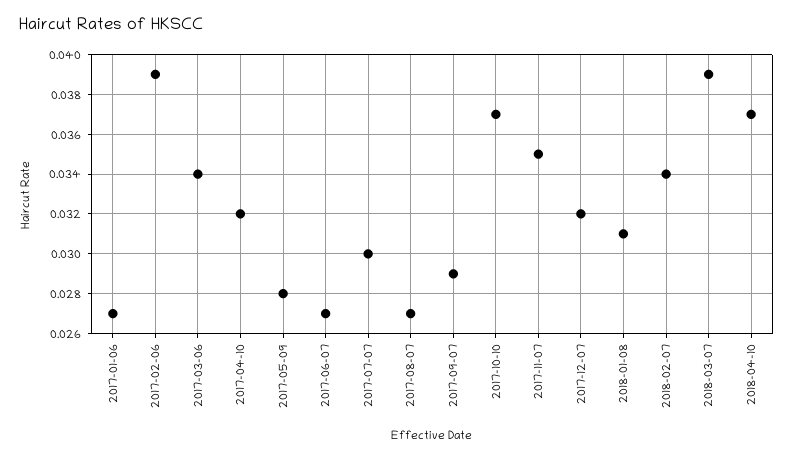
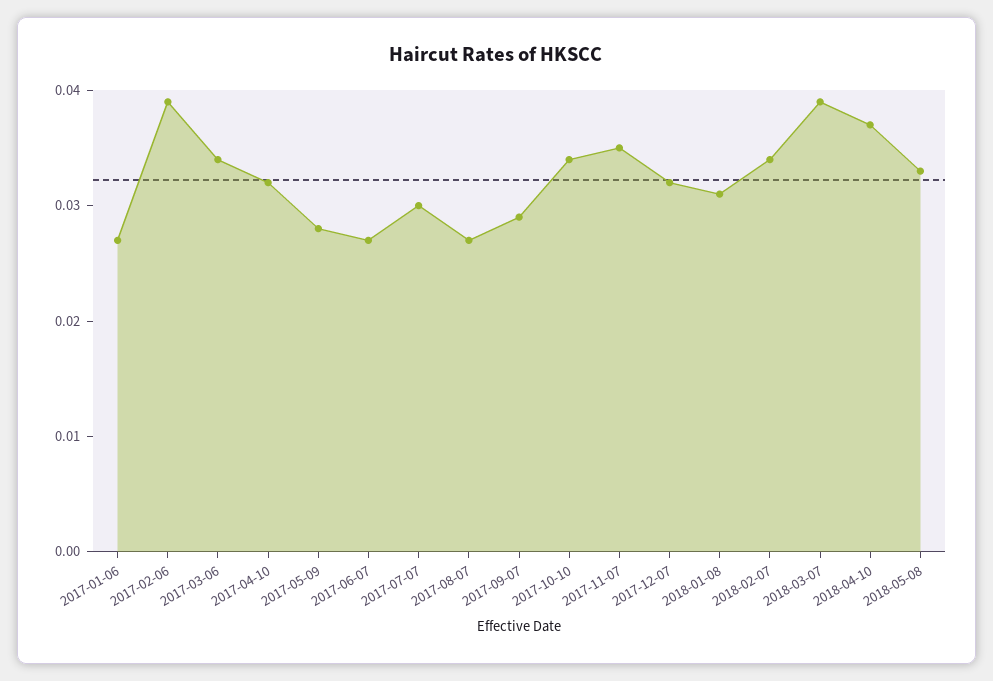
2017-10-10: 0.037 -> 0.034
2018-05-08: none -> 0.033

